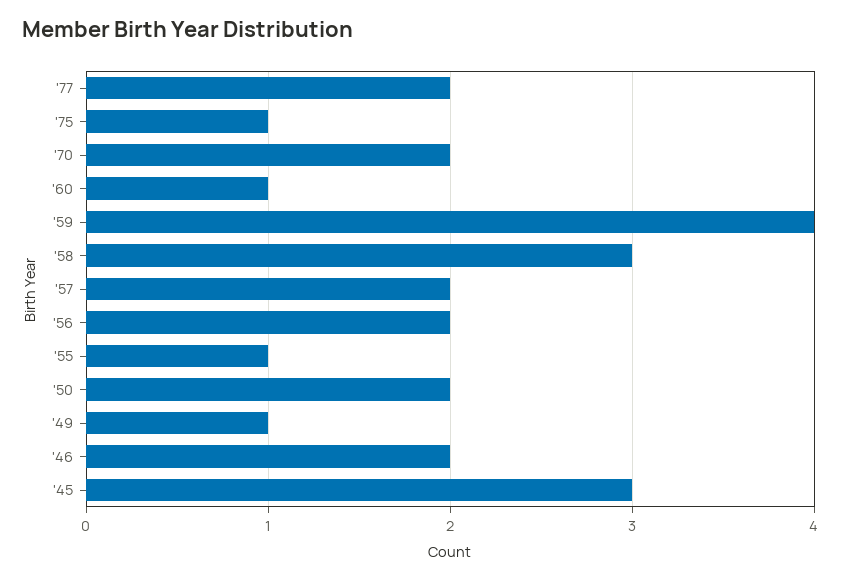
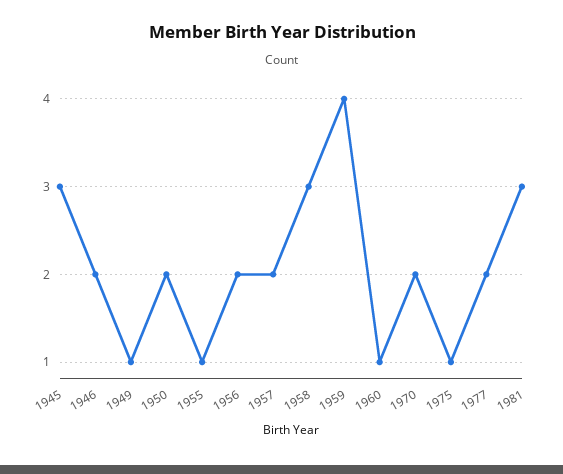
1981: none -> 3

